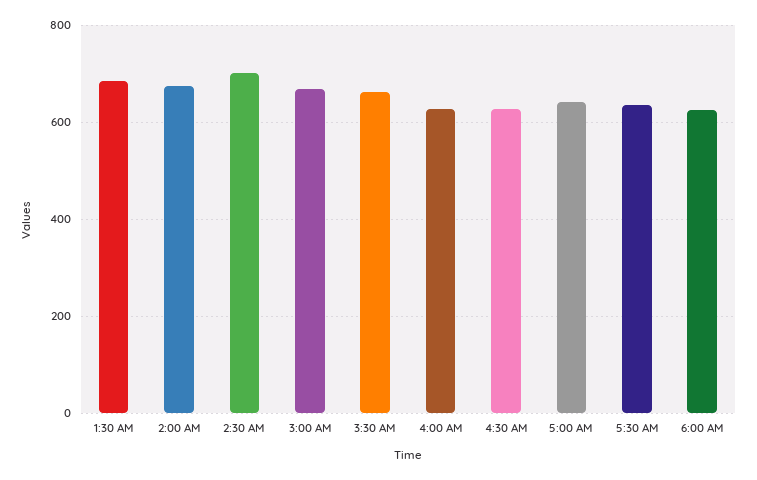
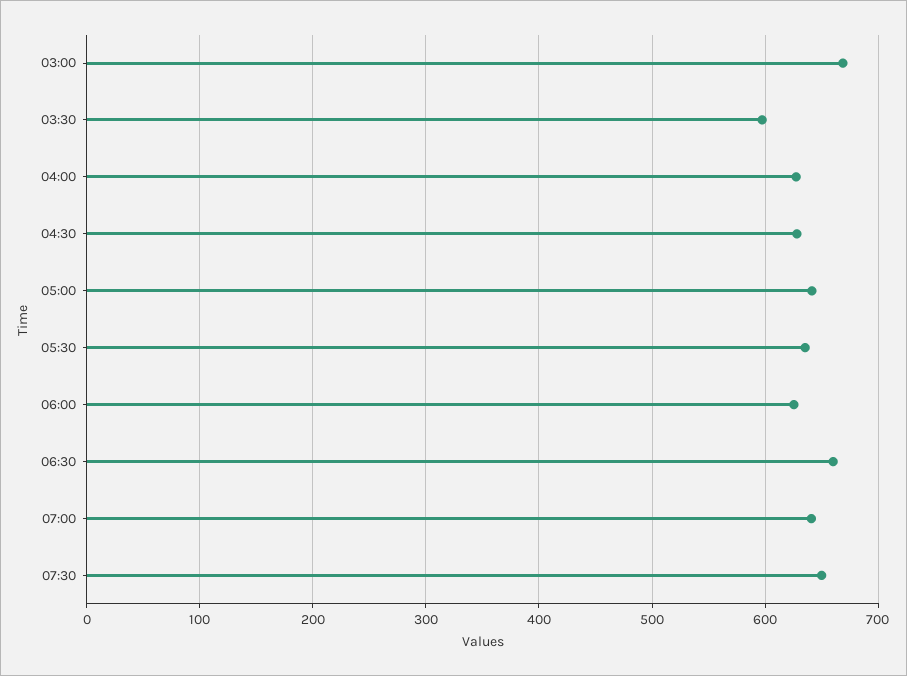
1:30 AM: 680 -> none
2:00 AM: 680 -> none
2:30 AM: 700 -> none
3:30 AM: 660 -> 600
06:30: none -> 660
07:00: none -> 640
07:30: none -> 650

